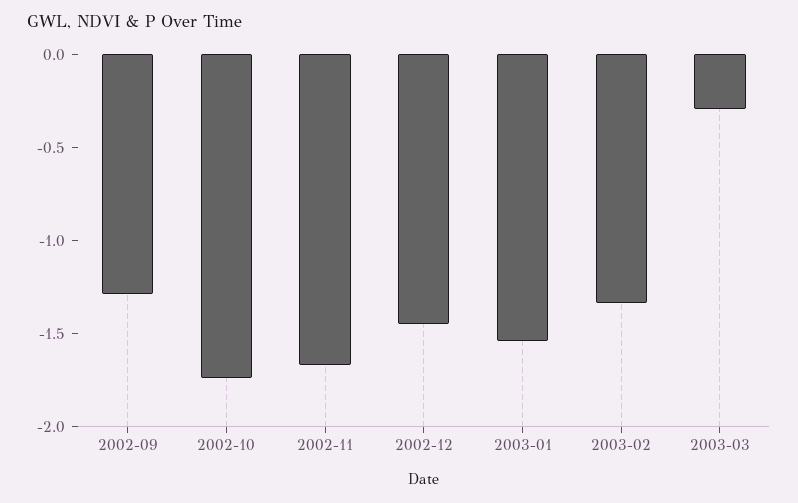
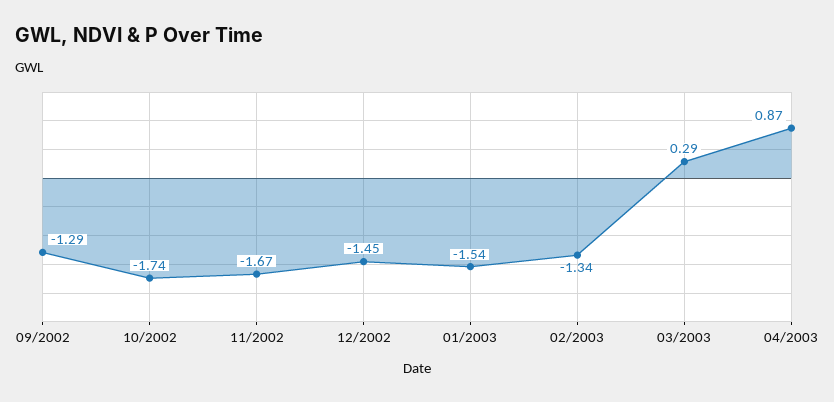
2003-03: -0.3 -> 0.29
04/2003: none -> 0.87

